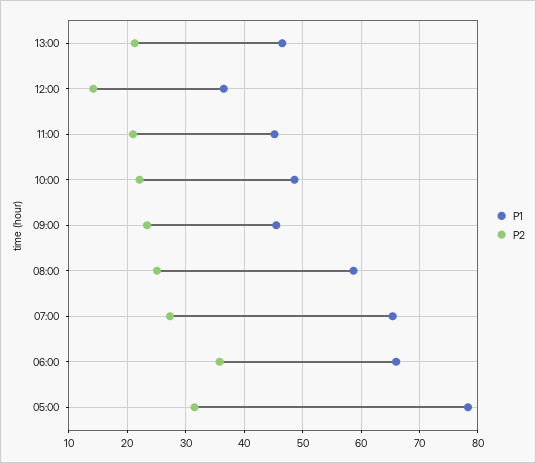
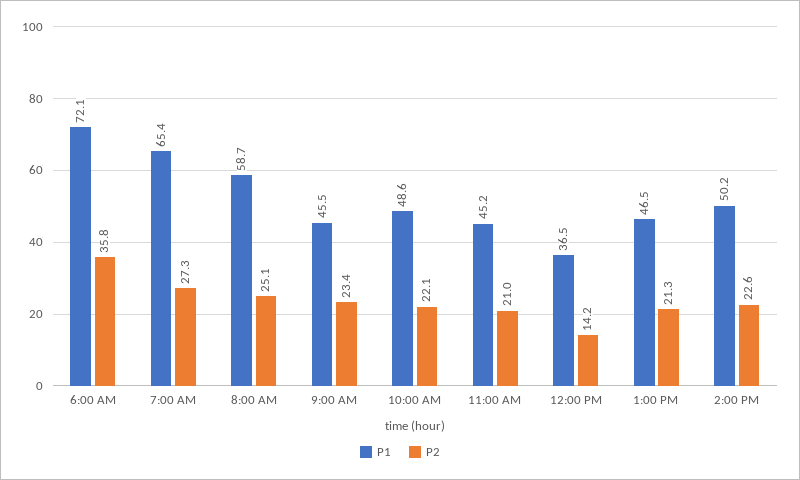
P1, 06:00: 66 -> 72.1
P1, 05:00: 78 -> none
P2, 05:00: 32 -> none
P1, 2:00 PM: none -> 50.2
P2, 2:00 PM: none -> 22.6

